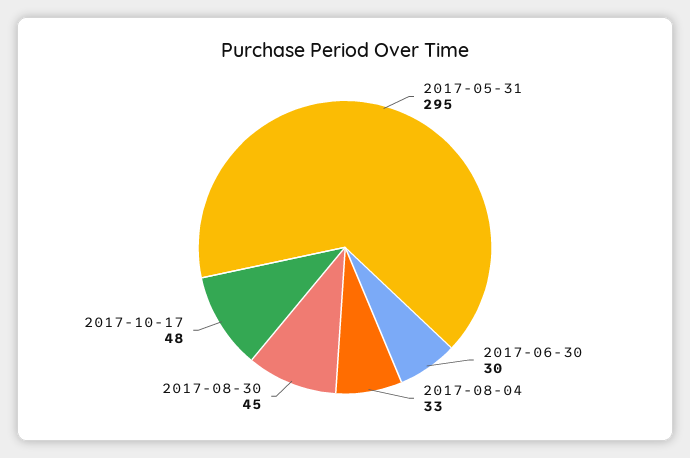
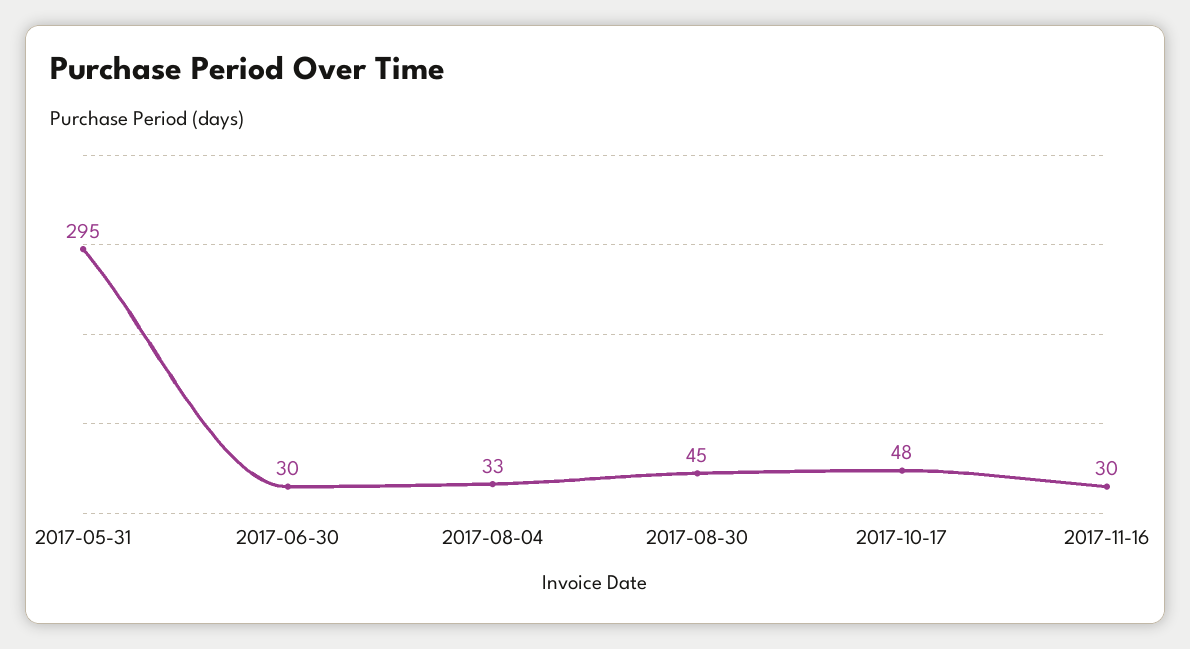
2017-11-16: none -> 30

